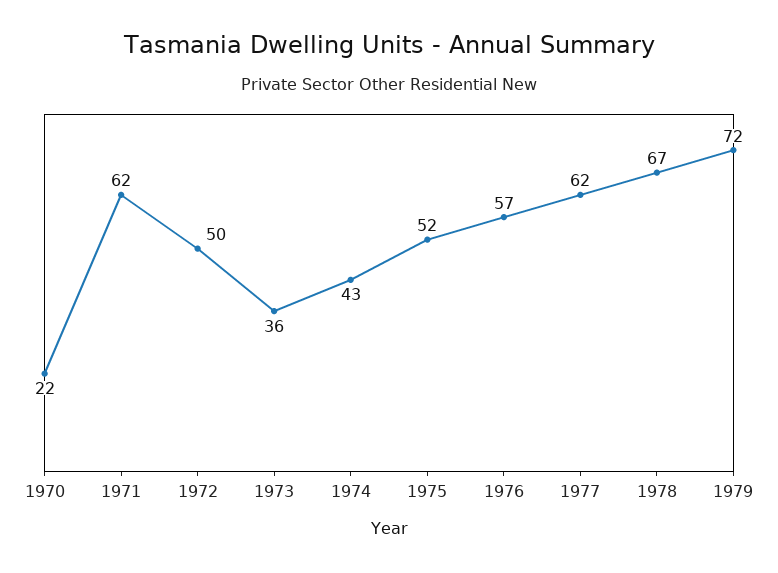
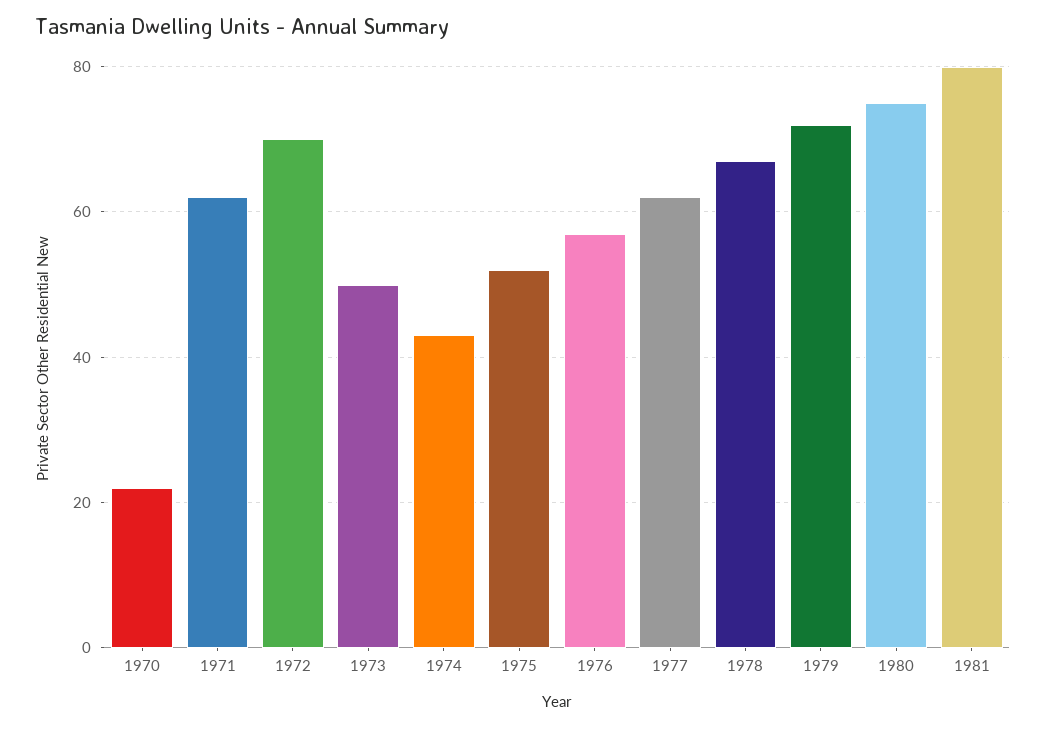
1972: 50 -> 70
1973: 36 -> 50
1980: none -> 75
1981: none -> 80

